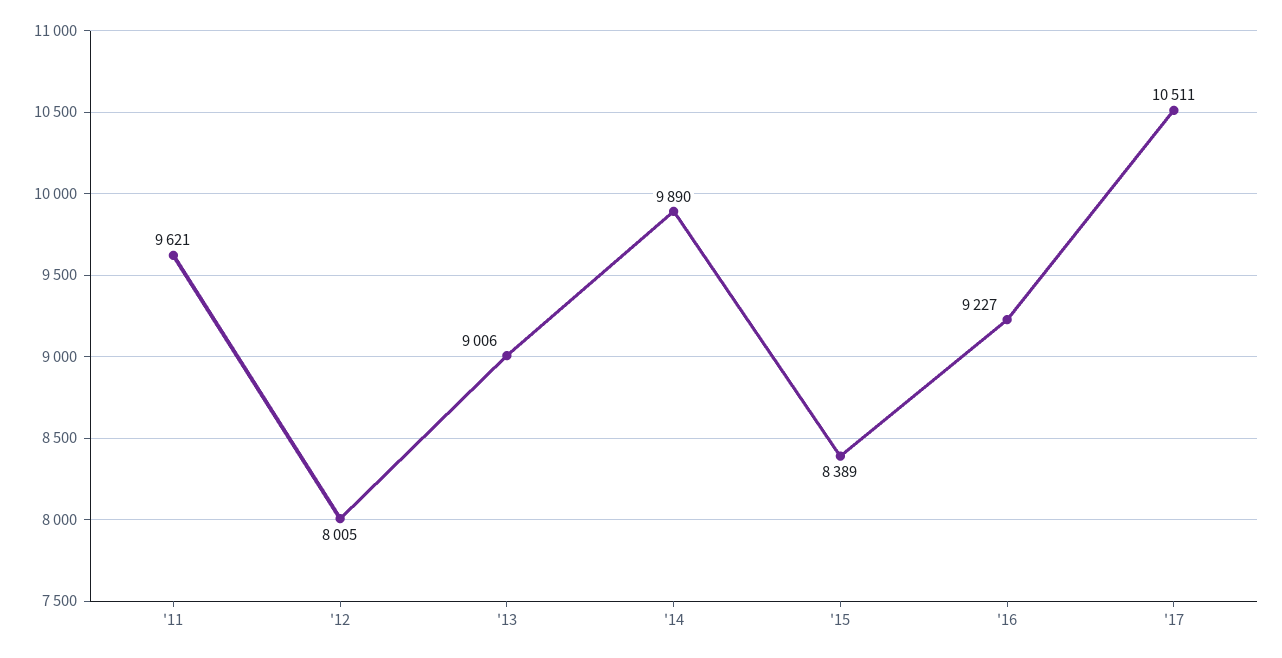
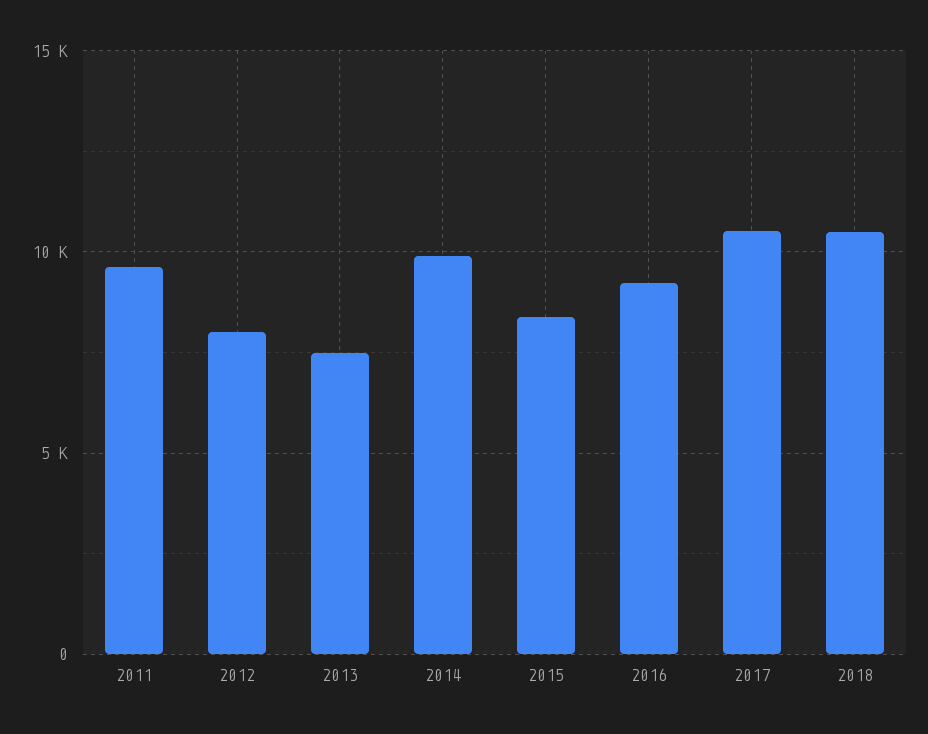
'13: 9006 -> 7500
2018: none -> 10500

